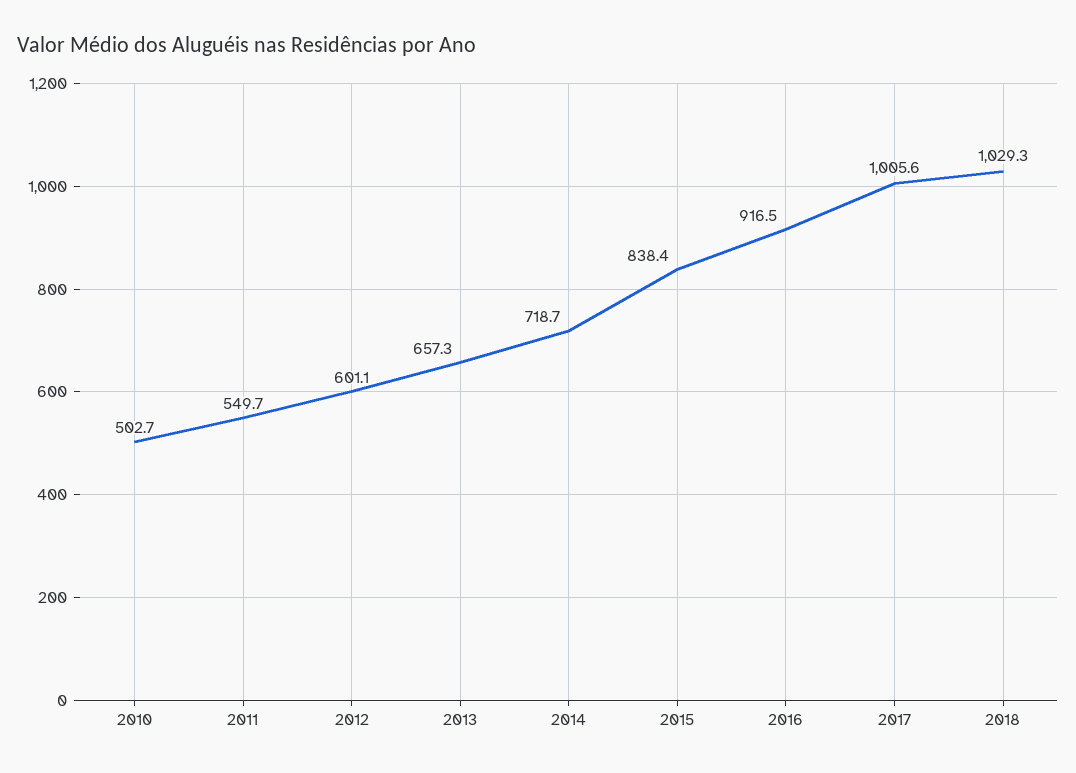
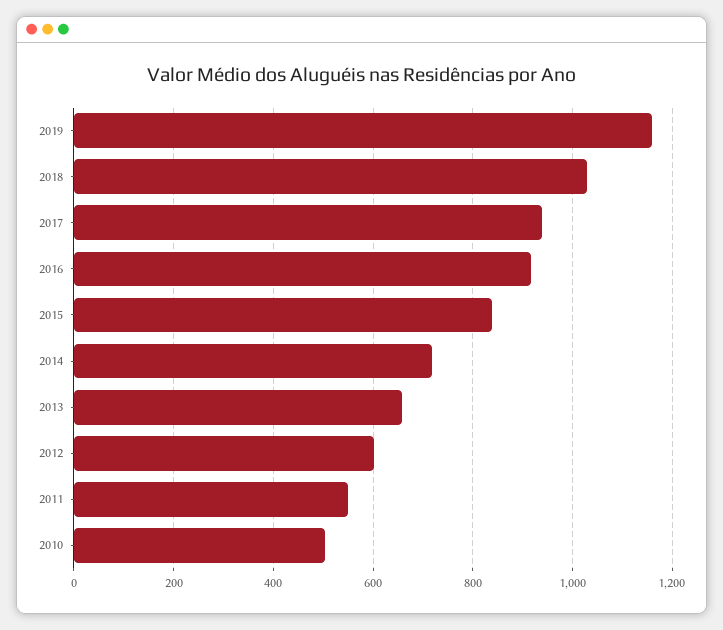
2017: 1005.6 -> 940
2019: none -> 1160

